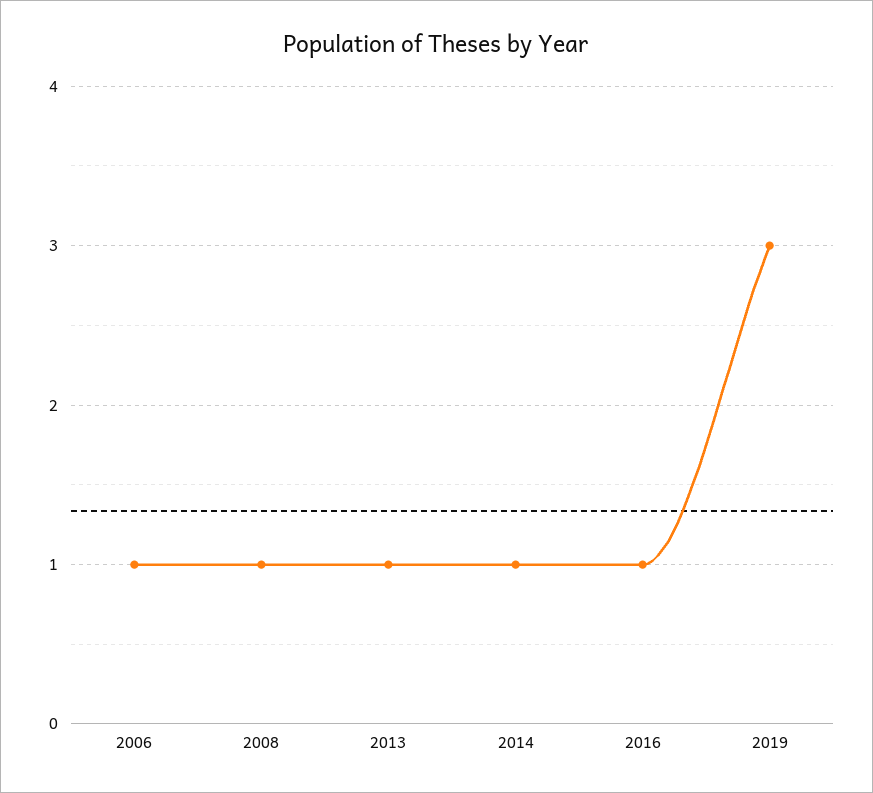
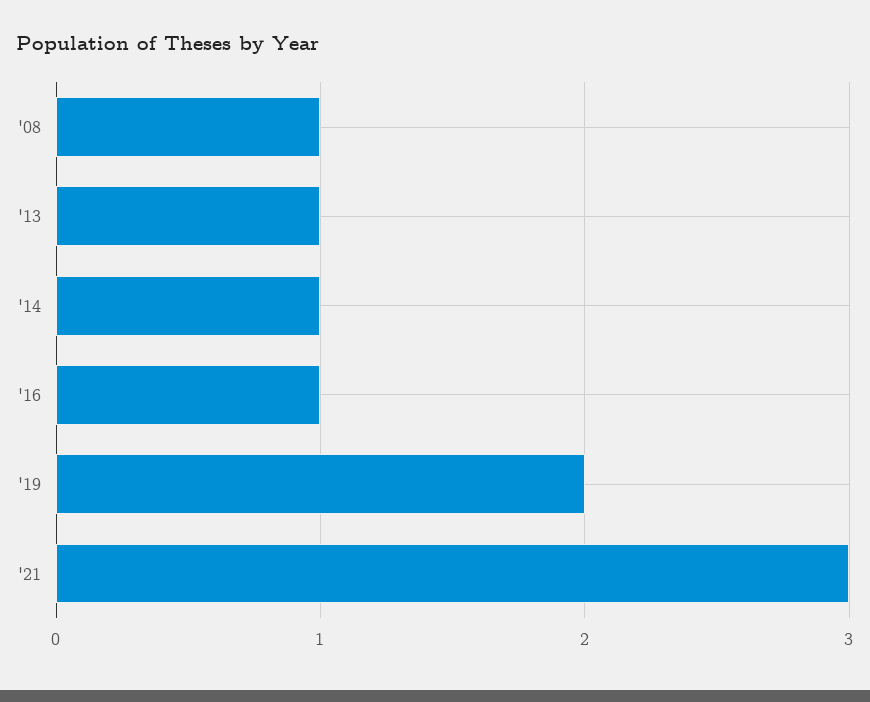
2006: 1 -> none
2019: 3 -> 2
'21: none -> 3

